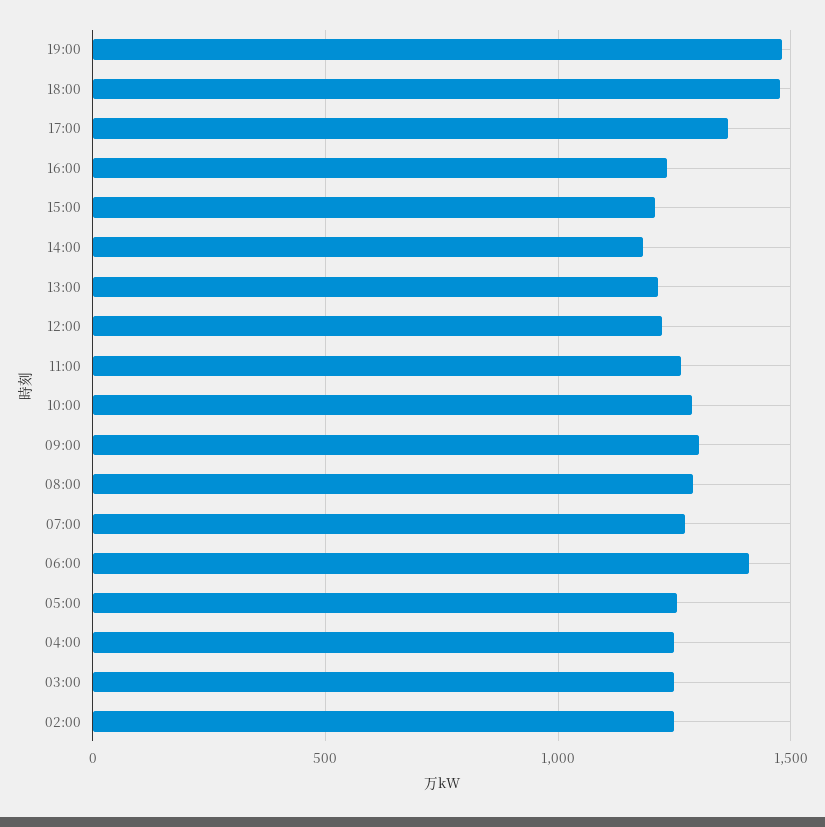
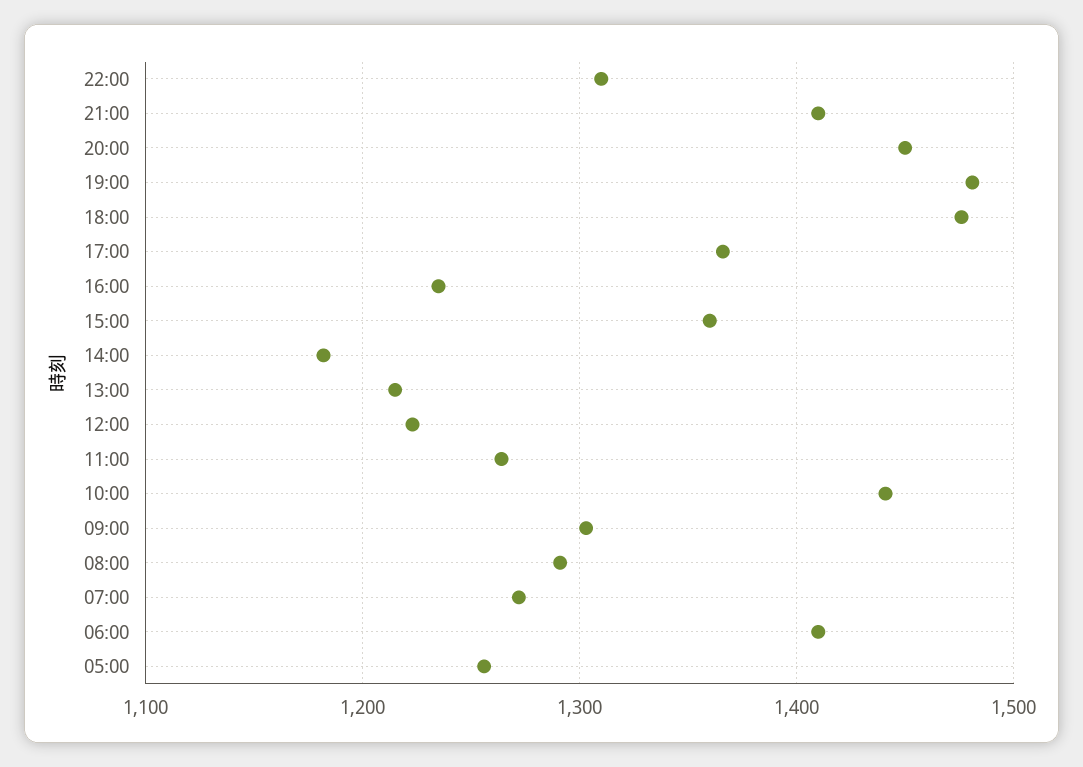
15:00: 1200 -> 1360
10:00: 1300 -> 1440
04:00: 1250 -> none
03:00: 1250 -> none
02:00: 1250 -> none
22:00: none -> 1310
21:00: none -> 1410
20:00: none -> 1450

